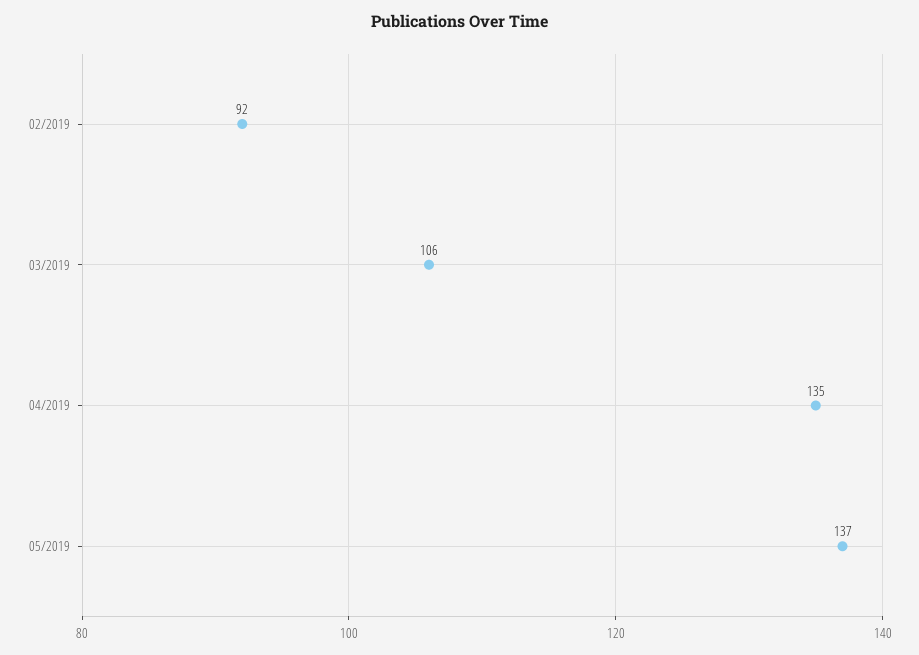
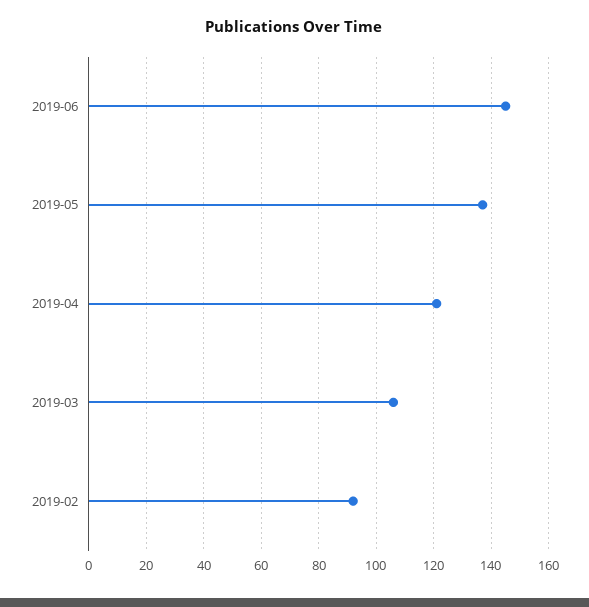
04/2019: 135 -> 120
2019-06: none -> 145

